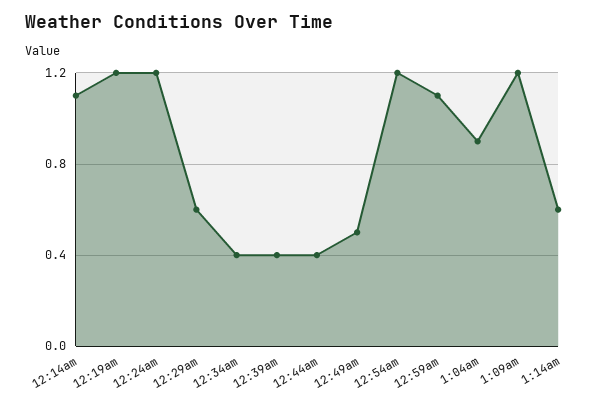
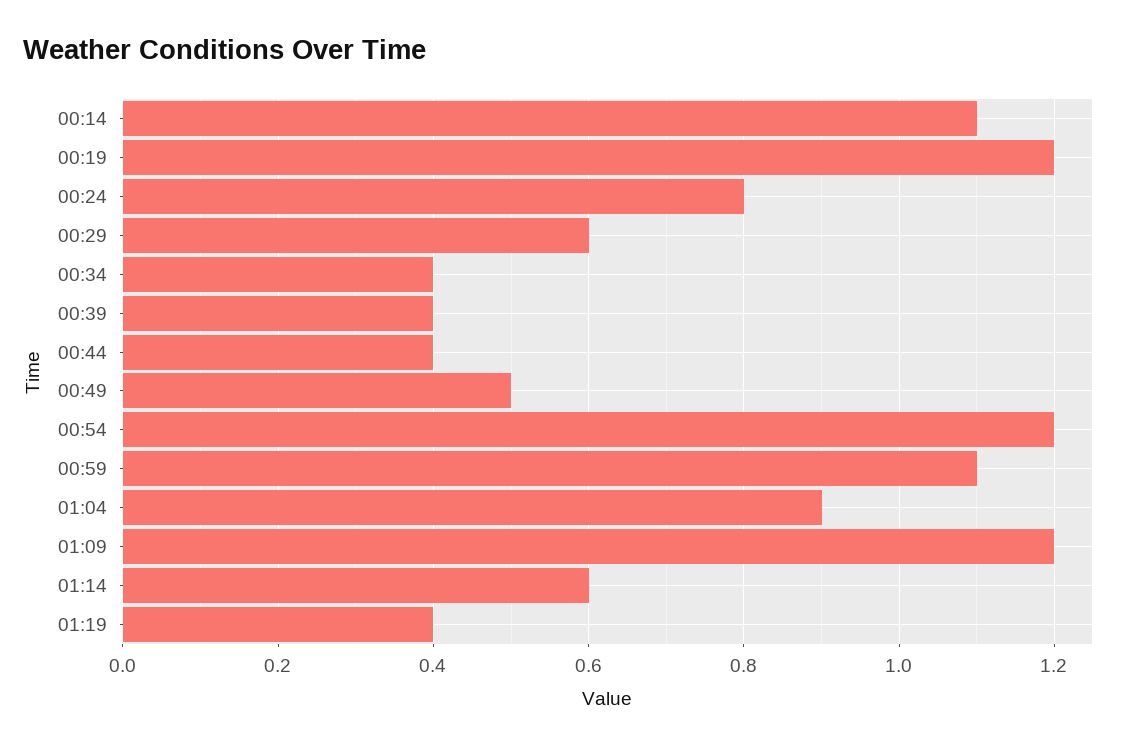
12:24am: 1.2 -> 0.8
01:19: none -> 0.4

